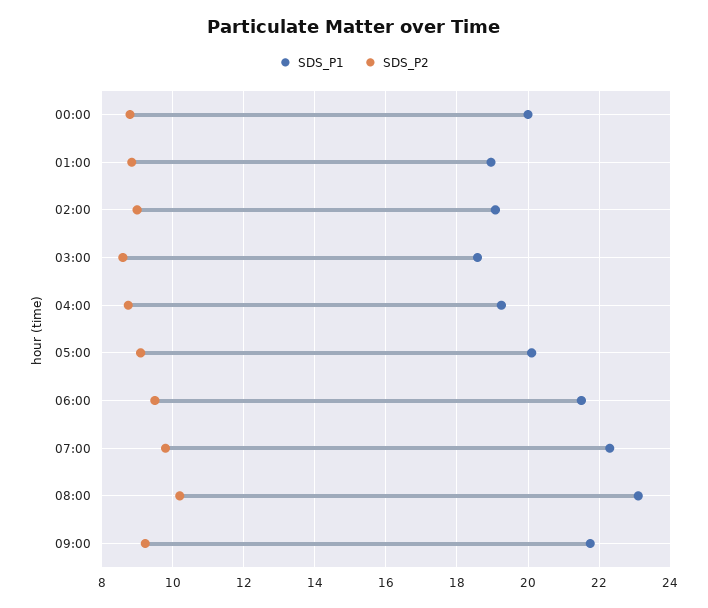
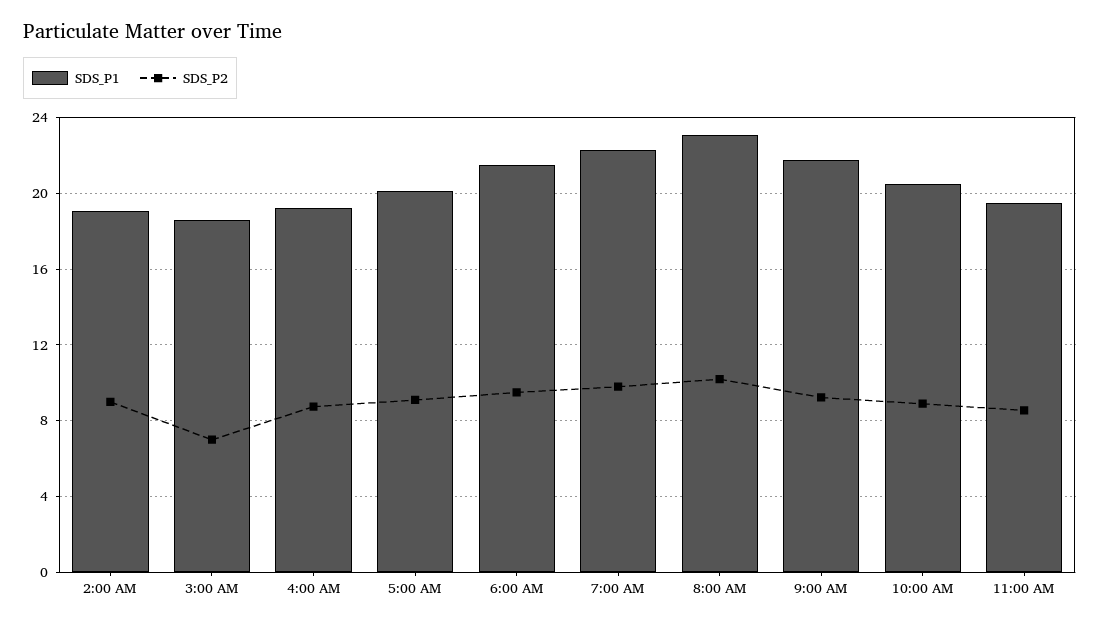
SDS_P1, 00:00: 20 -> none
SDS_P2, 00:00: 8.8 -> none
SDS_P1, 01:00: 19 -> none
SDS_P2, 01:00: 8.8 -> none
SDS_P2, 03:00: 8.6 -> 7
SDS_P1, 10:00 AM: none -> 20.5
SDS_P2, 10:00 AM: none -> 9
SDS_P1, 11:00 AM: none -> 19.5
SDS_P2, 11:00 AM: none -> 8.5

